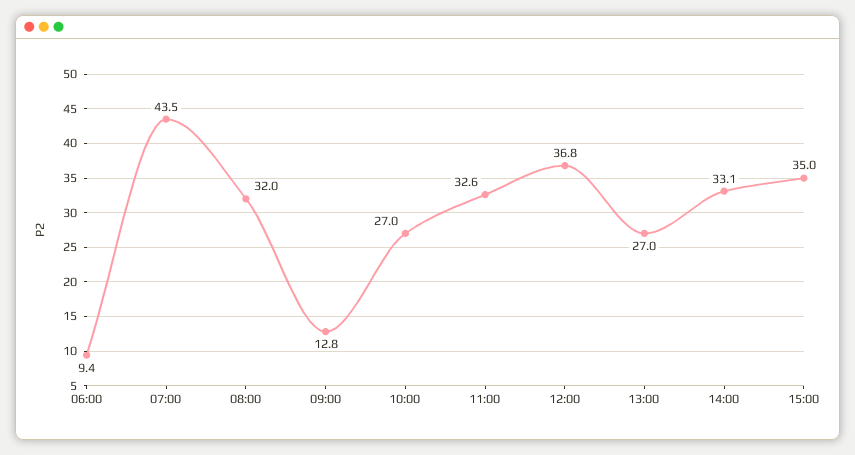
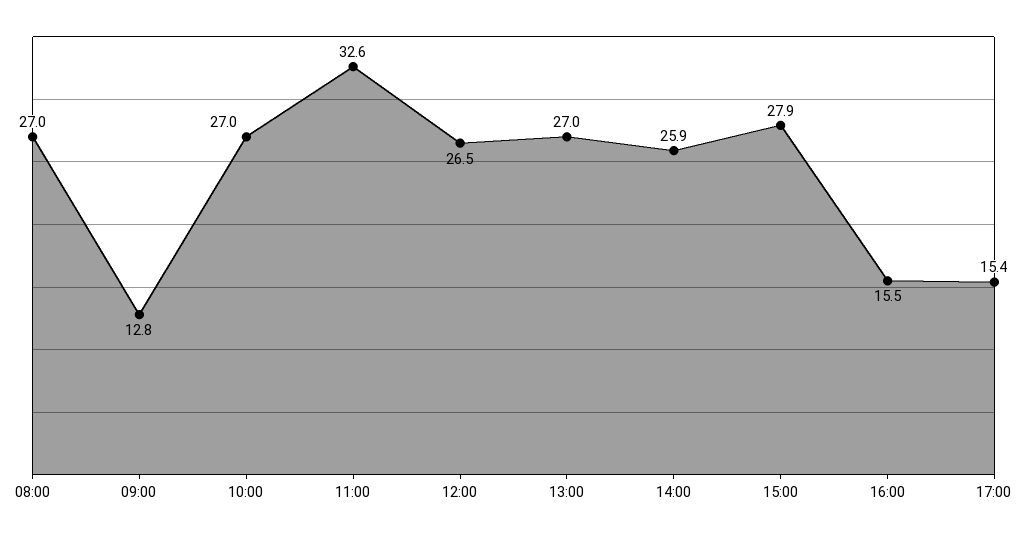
06:00: 9.4 -> none
07:00: 43.5 -> none
08:00: 32 -> 27
12:00: 36.8 -> 26.5
14:00: 33.1 -> 25.9
15:00: 35 -> 27.9
16:00: none -> 15.5
17:00: none -> 15.4

